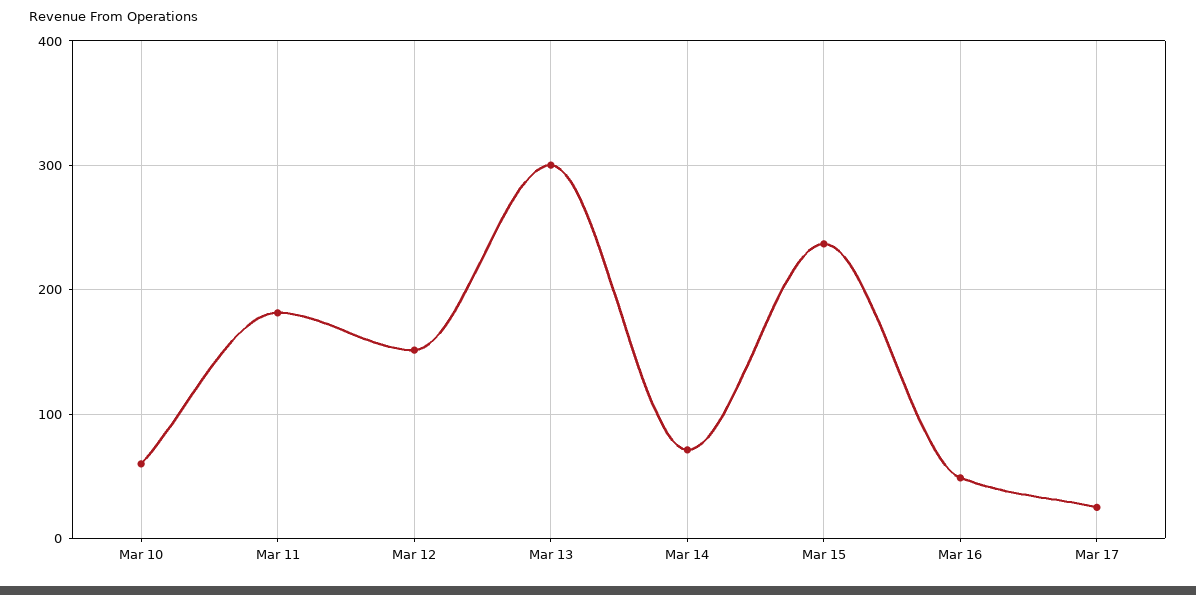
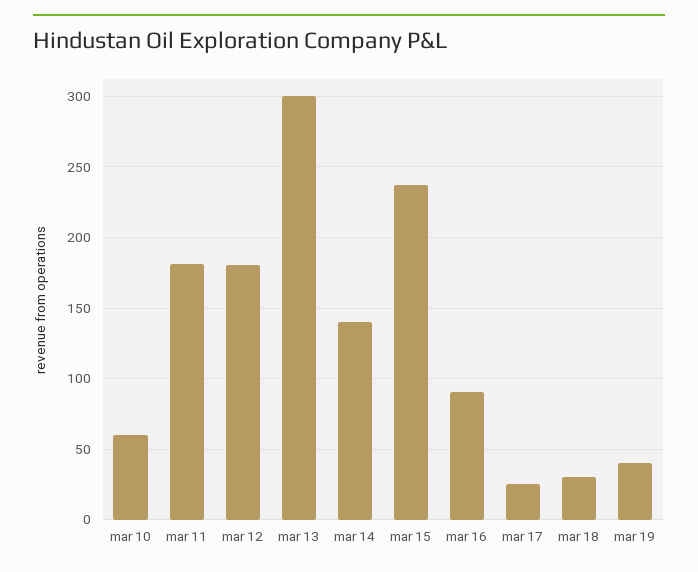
Mar 12: 150 -> 180
Mar 14: 70 -> 140
Mar 16: 50 -> 90
mar 18: none -> 30
mar 19: none -> 40

